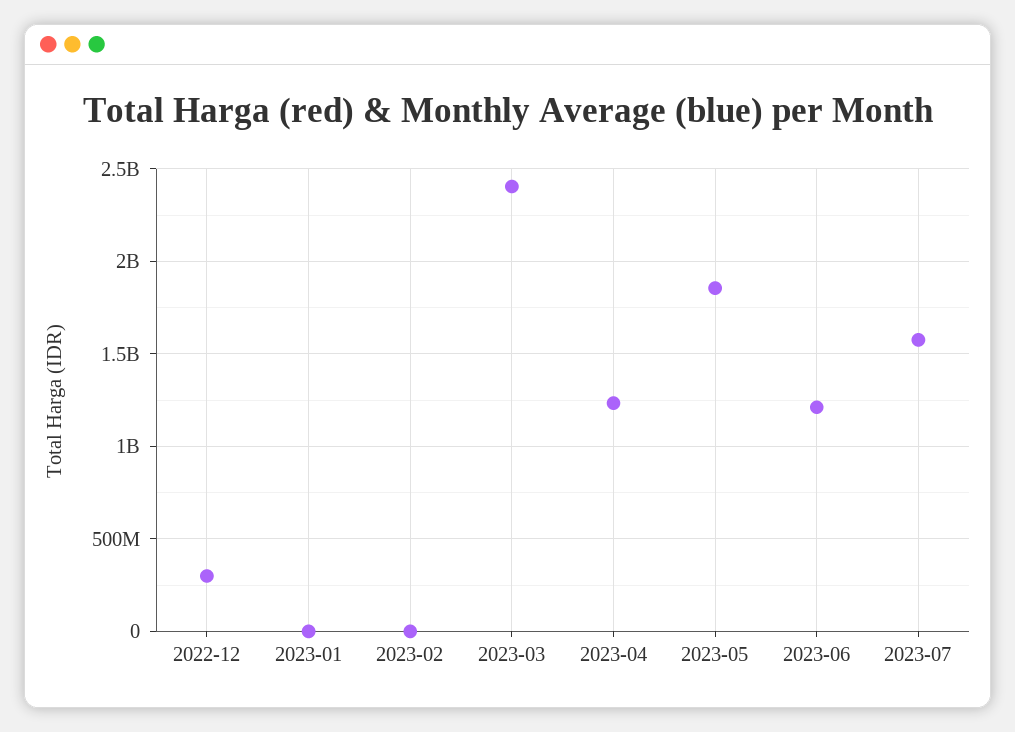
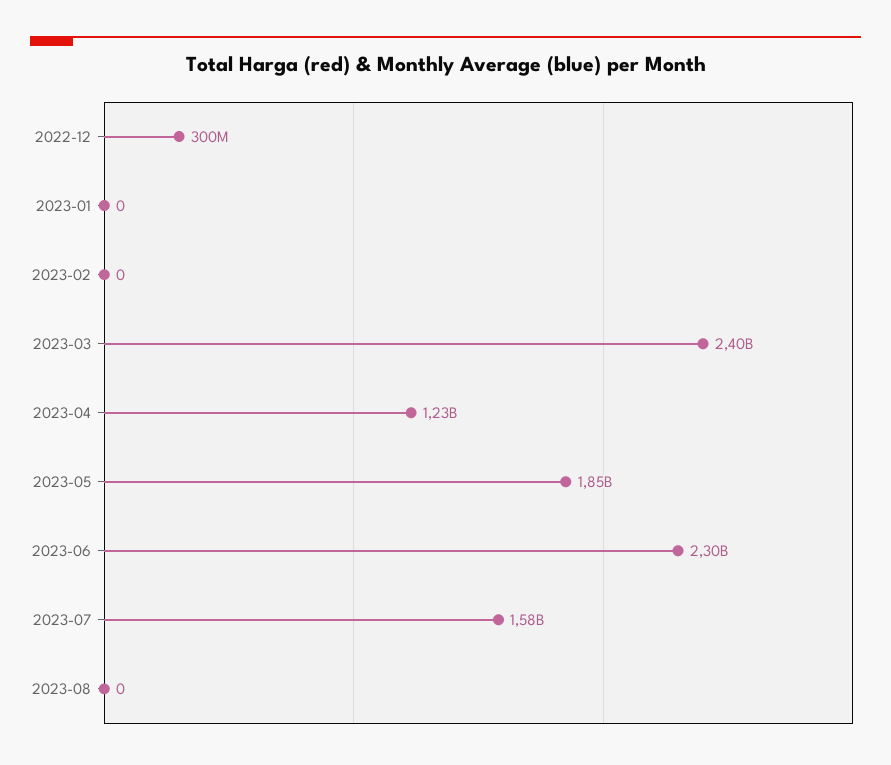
2023-06: 1200000000 -> 2300000000
2023-08: none -> 0

